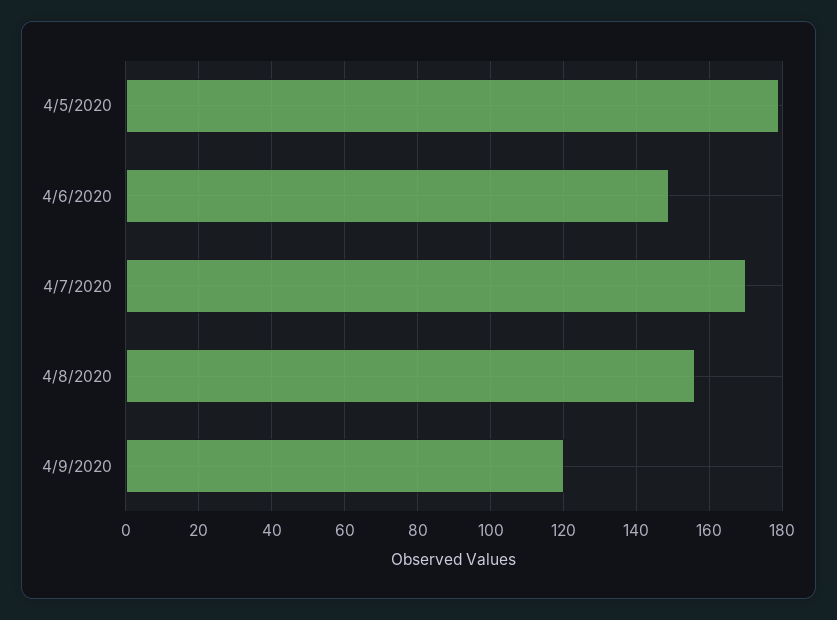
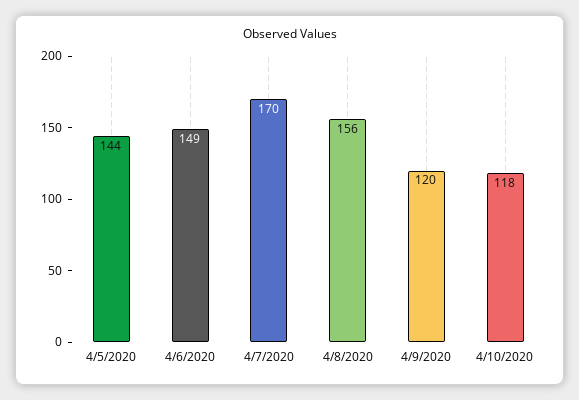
4/5/2020: 180 -> 144
4/10/2020: none -> 118

